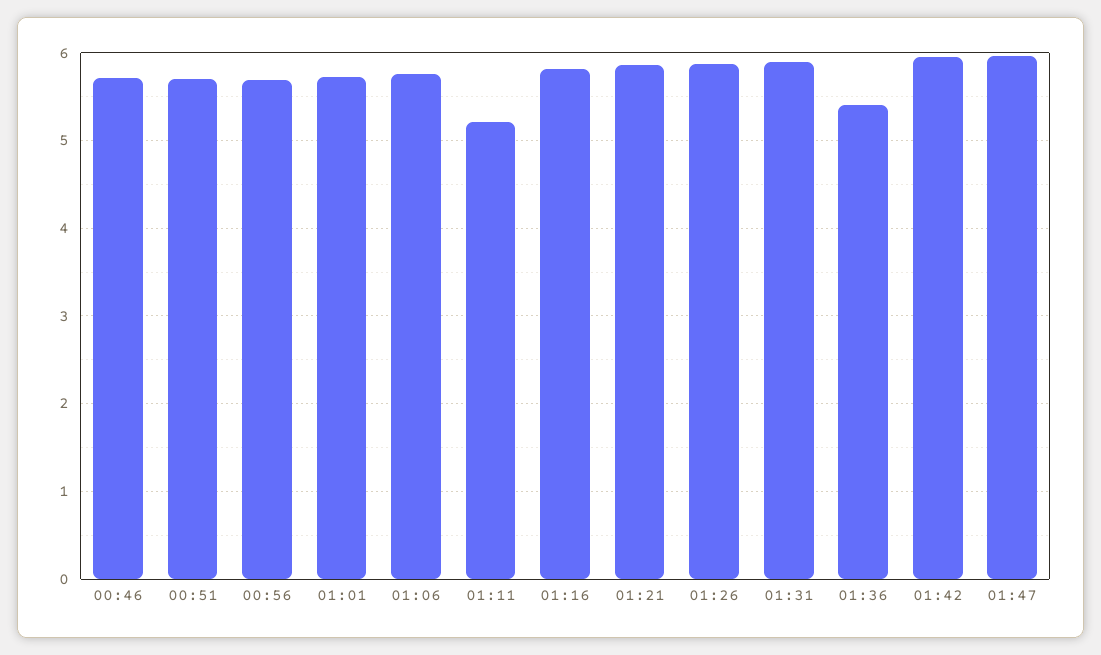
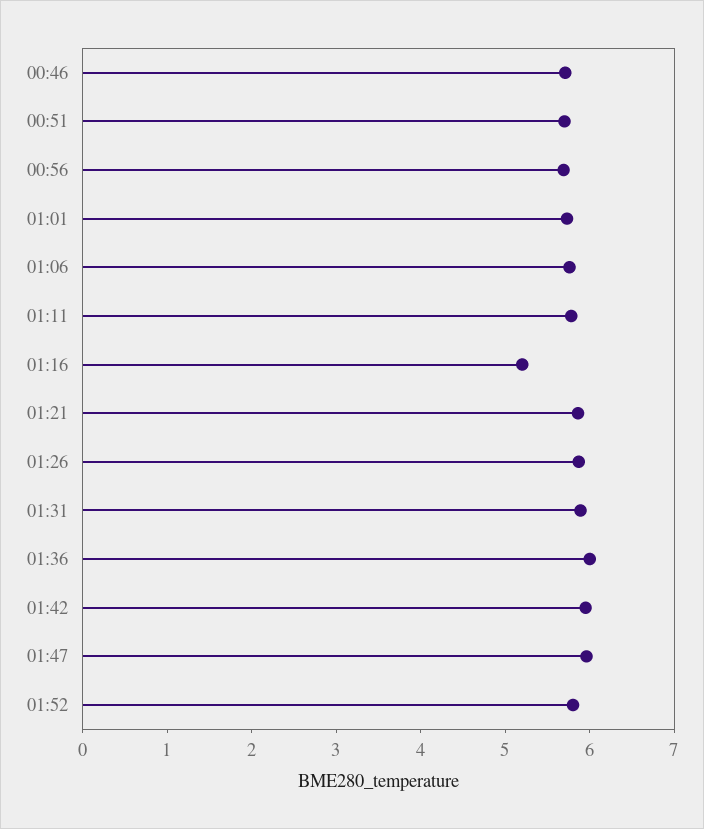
01:11: 5.2 -> 5.8
01:16: 5.8 -> 5.2
01:36: 5.4 -> 6
01:52: none -> 5.8

